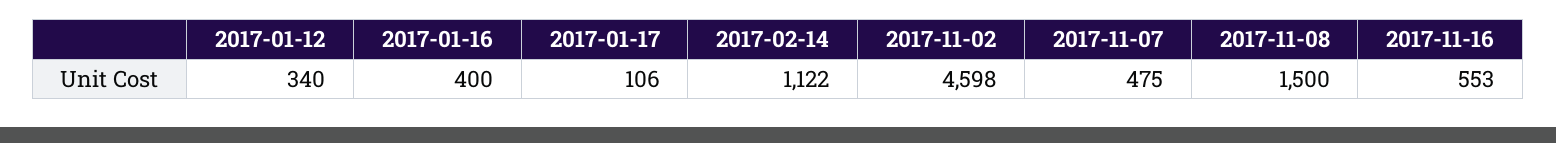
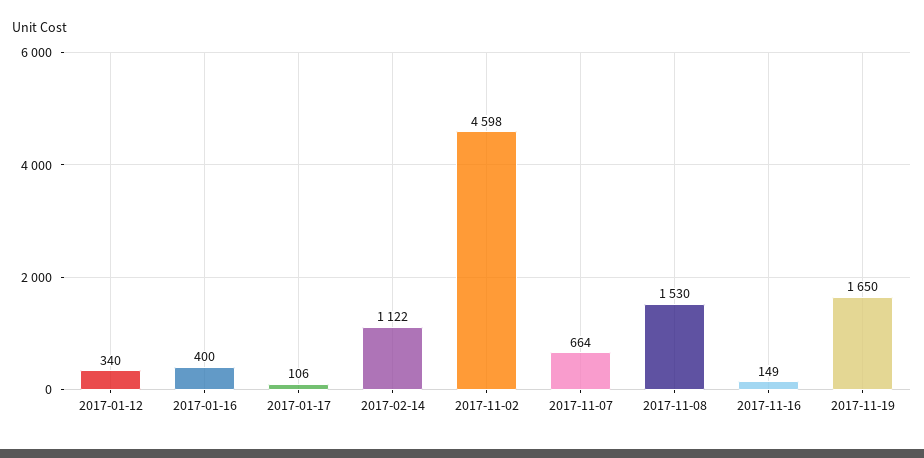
2017-11-07: 475 -> 664
2017-11-08: 1500 -> 1530
2017-11-16: 553 -> 149
2017-11-19: none -> 1650

